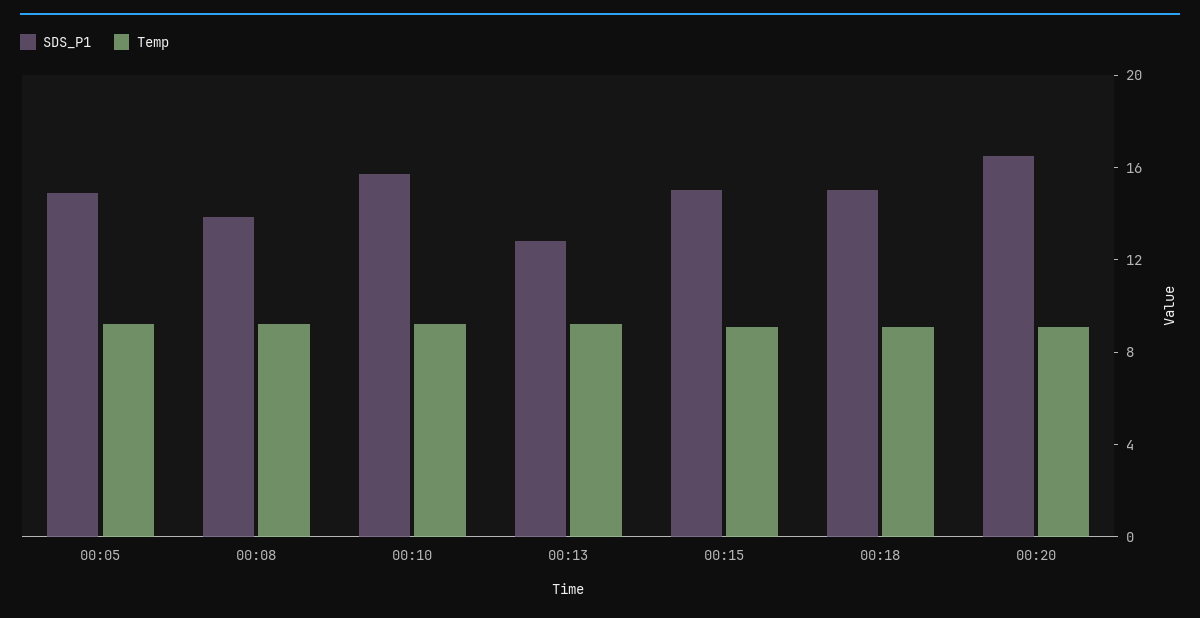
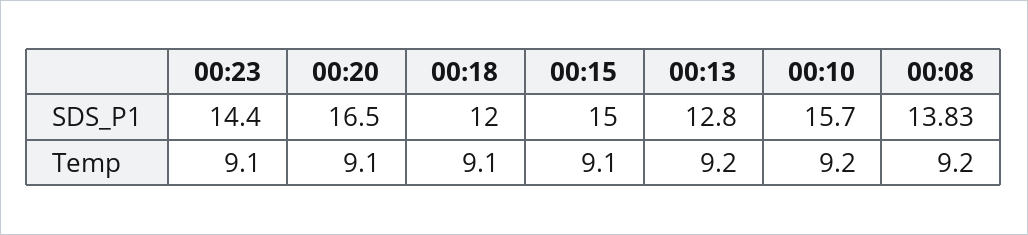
SDS_P1, 00:05: 15 -> none
Temp, 00:05: 9 -> none
SDS_P1, 00:18: 15 -> 12
SDS_P1, 00:23: none -> 14.4
Temp, 00:23: none -> 9.1

